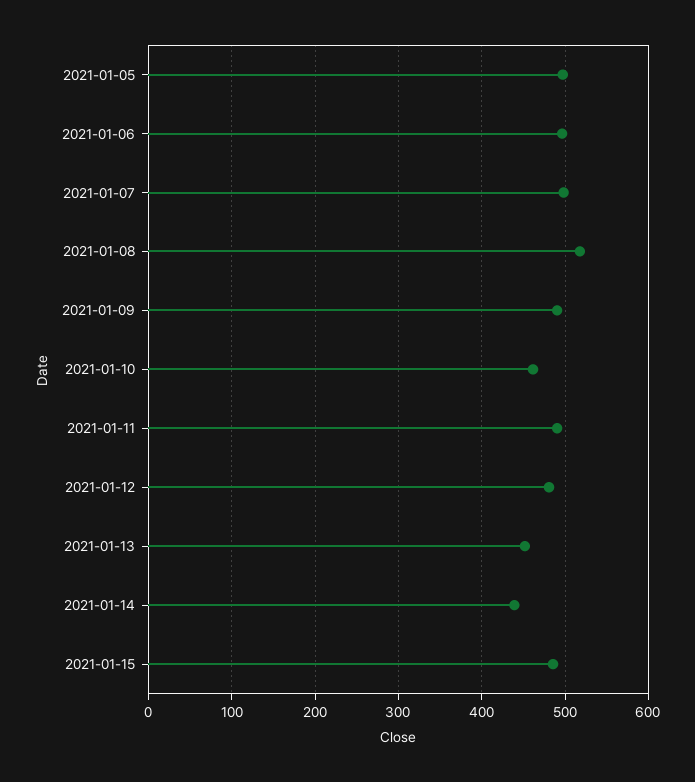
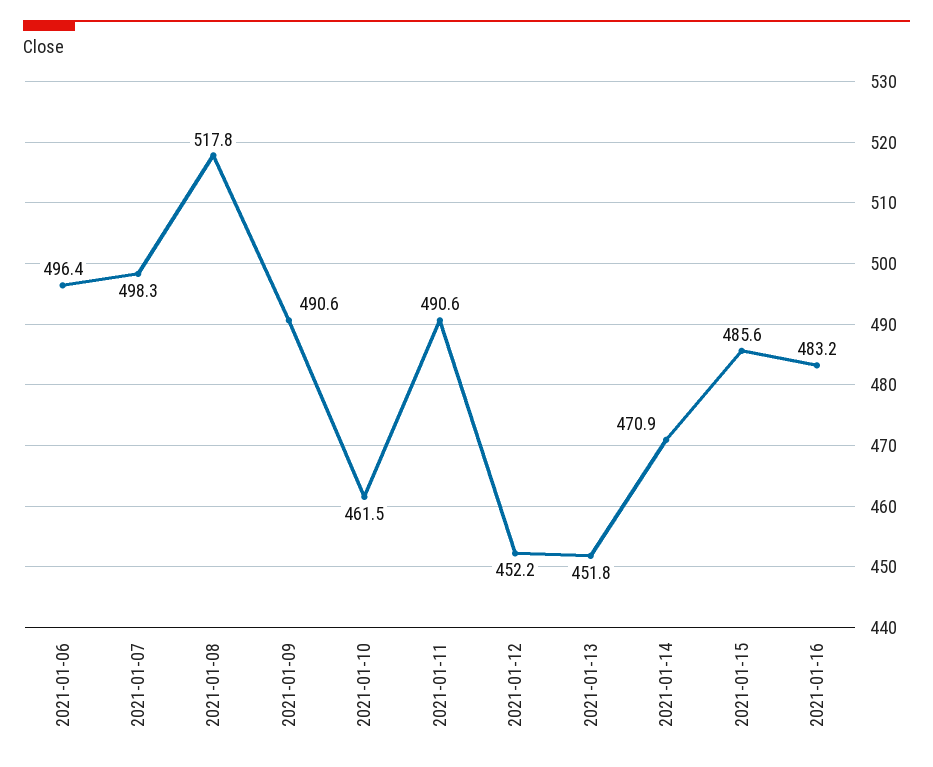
2021-01-05: 500 -> none
2021-01-12: 480 -> 452.2
2021-01-14: 440 -> 470.9
2021-01-16: none -> 483.2

